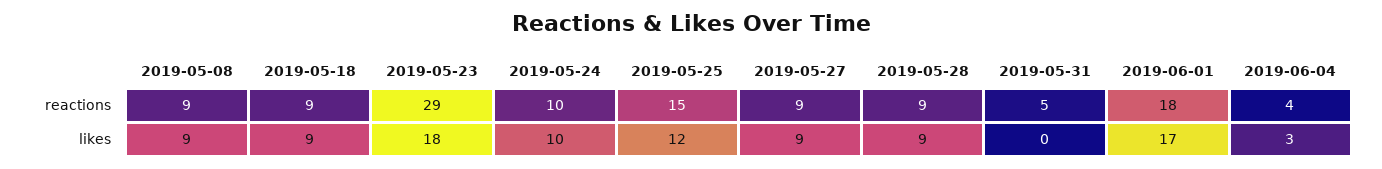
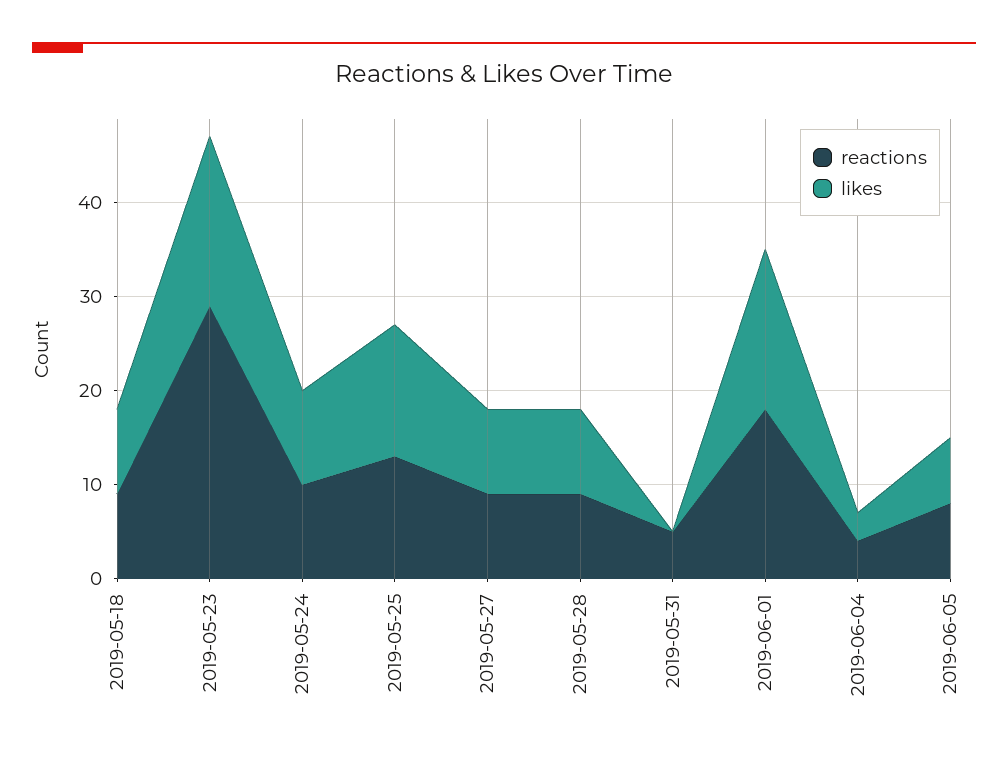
reactions, 2019-05-08: 9 -> none
reactions, 2019-05-25: 15 -> 13
likes, 2019-05-08: 9 -> none
likes, 2019-05-25: 12 -> 14
reactions, 2019-06-05: none -> 8
likes, 2019-06-05: none -> 7

